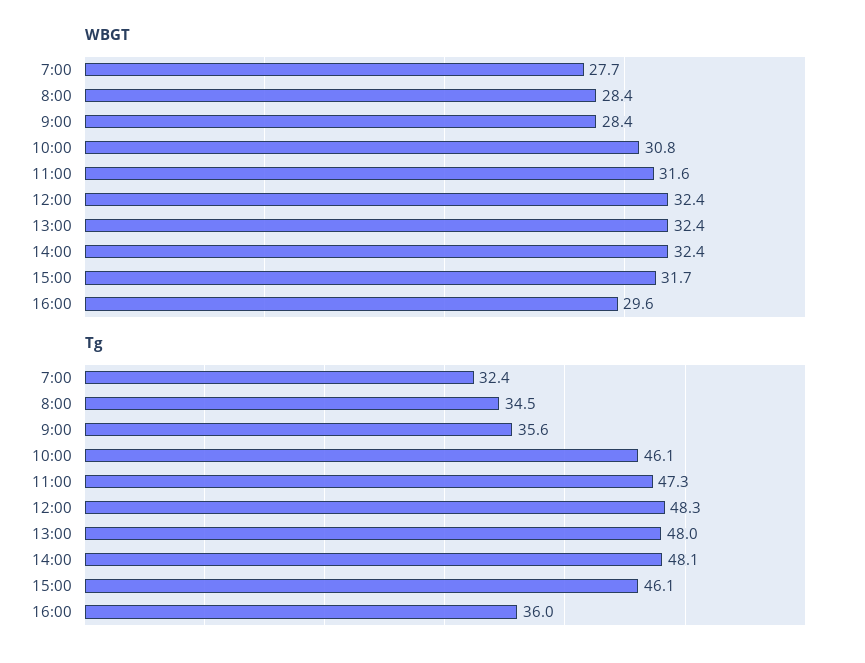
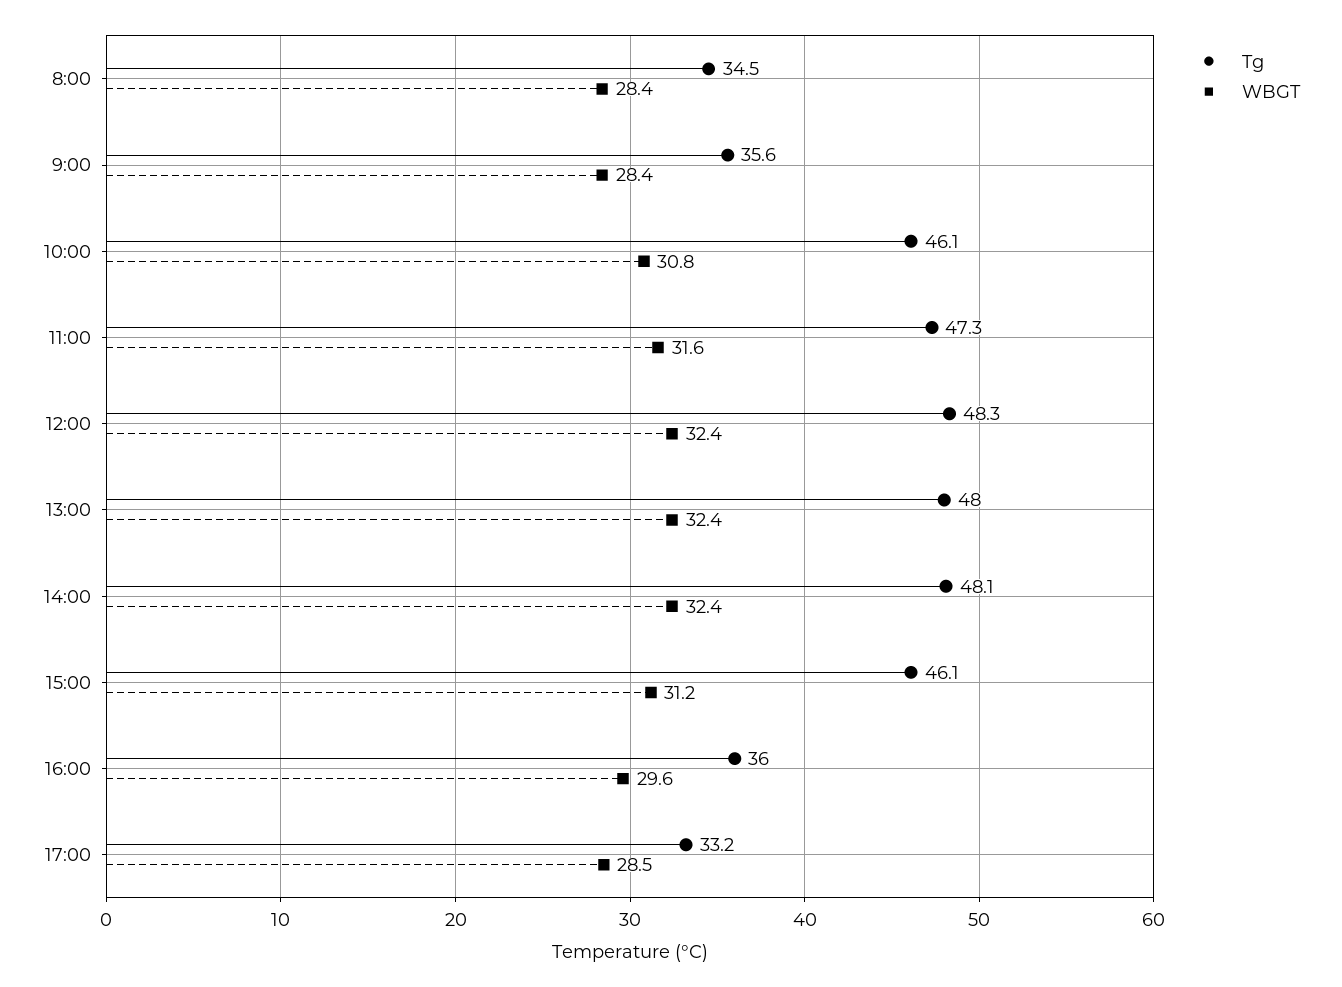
WBGT, 7:00: 27.7 -> none
WBGT, 15:00: 31.7 -> 31.2
Tg, 7:00: 32.4 -> none
Tg, 17:00: none -> 33.2
WBGT, 17:00: none -> 28.5

